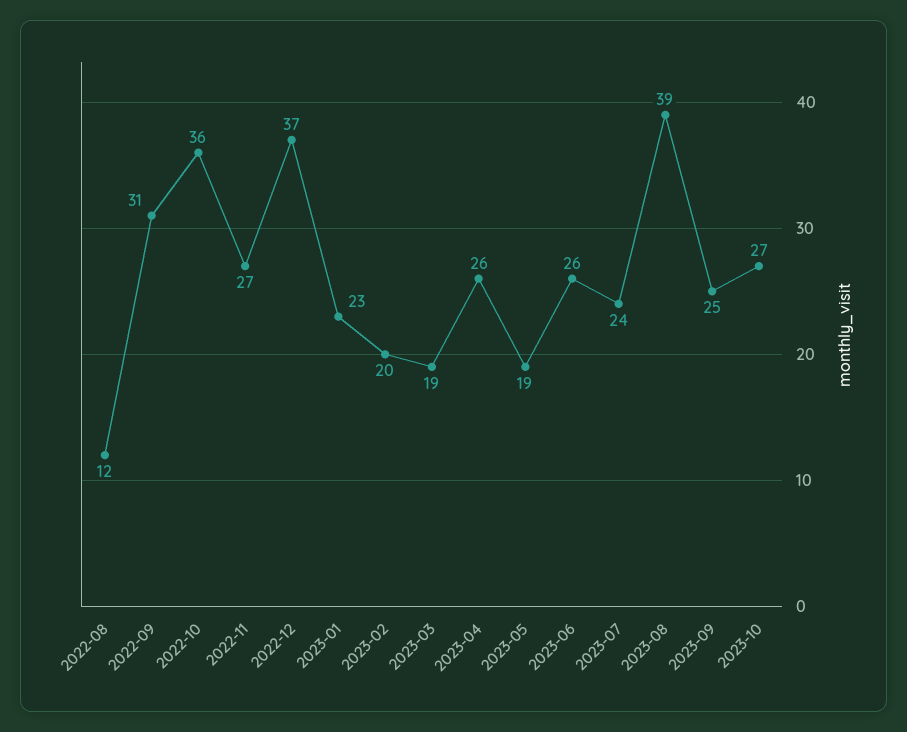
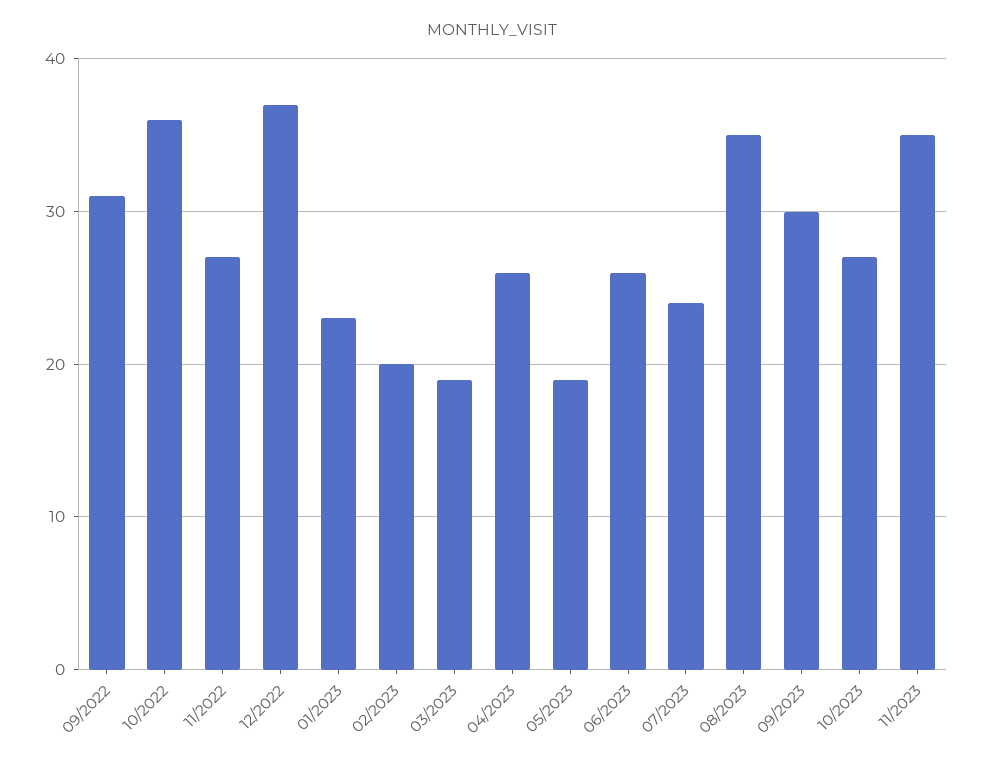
2022-08: 12 -> none
2023-08: 39 -> 35
2023-09: 25 -> 30
11/2023: none -> 35

